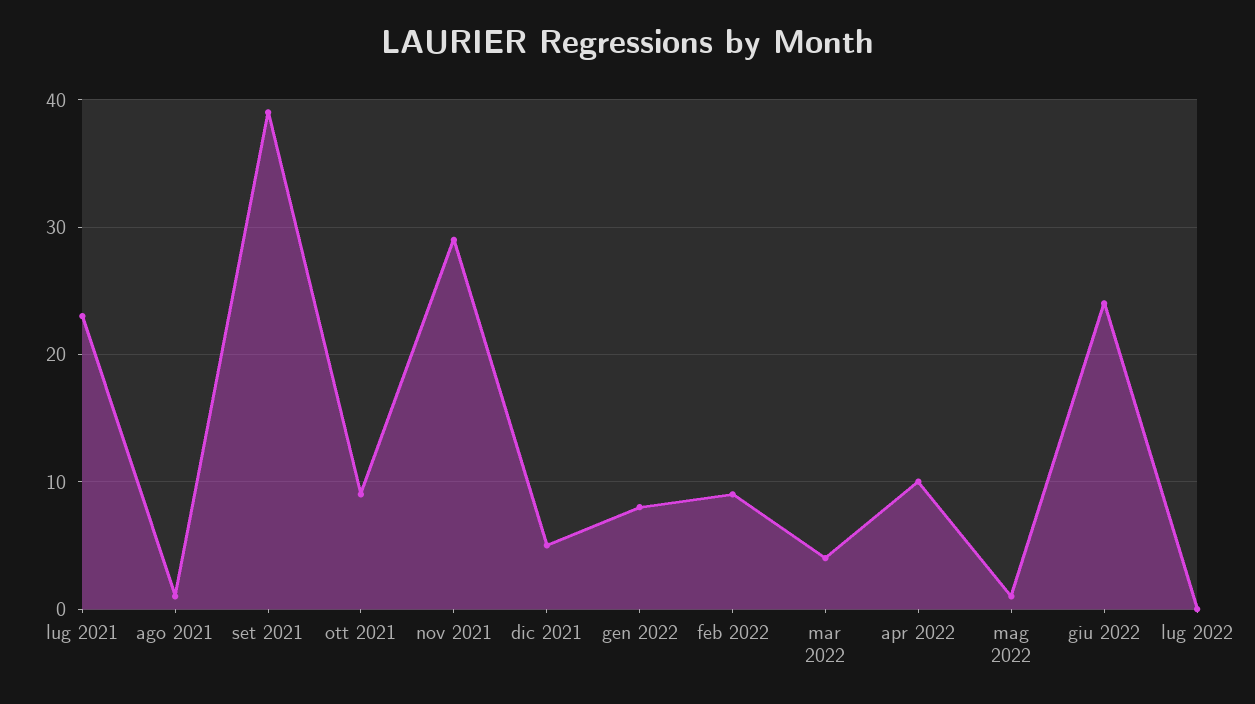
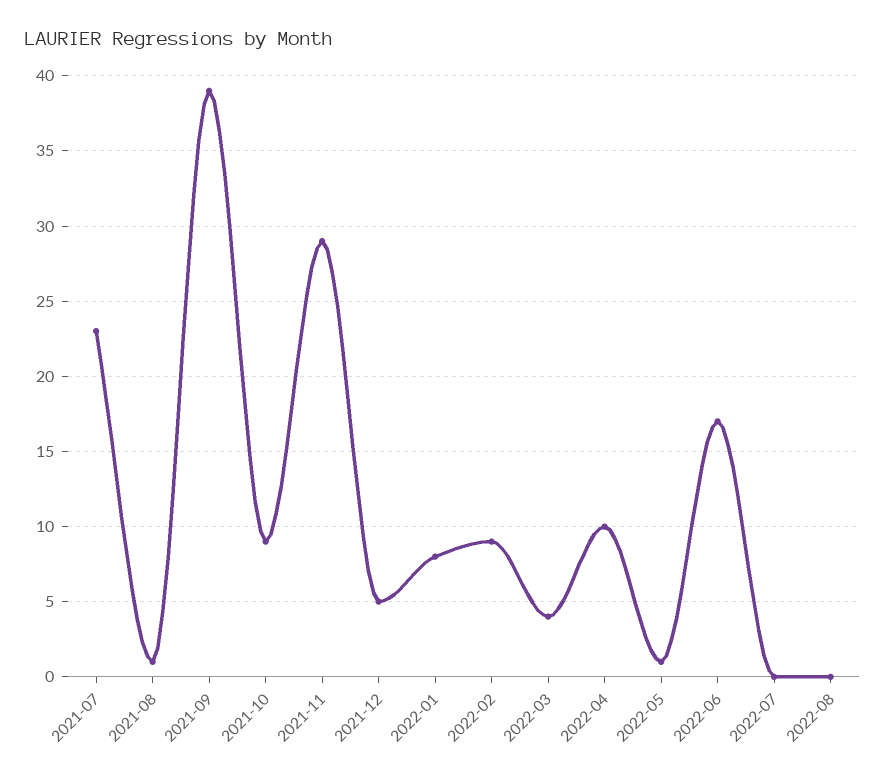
giu 2022: 24 -> 17
2022-08: none -> 0

